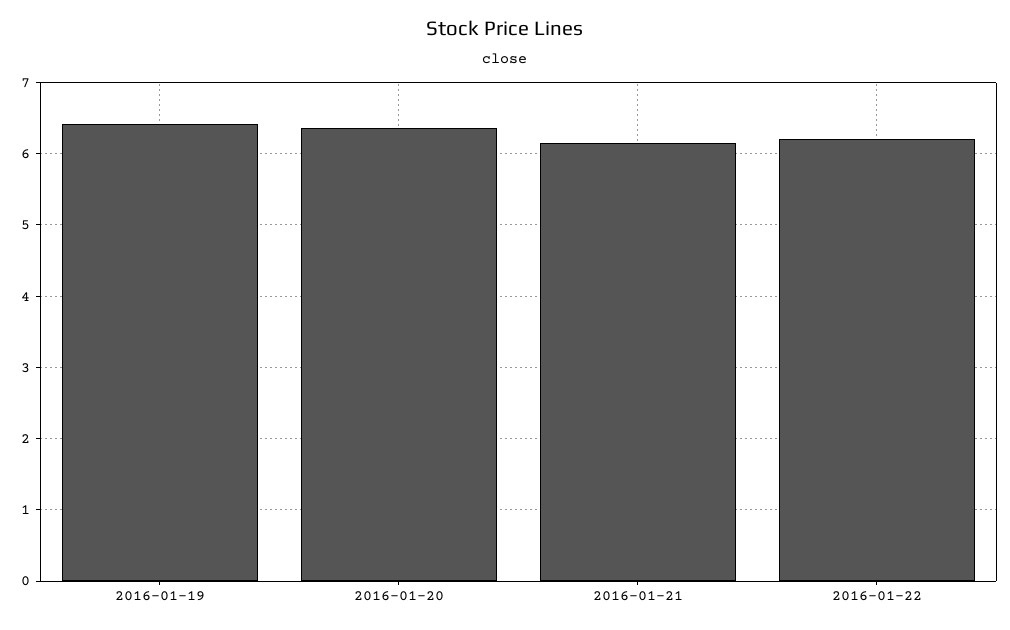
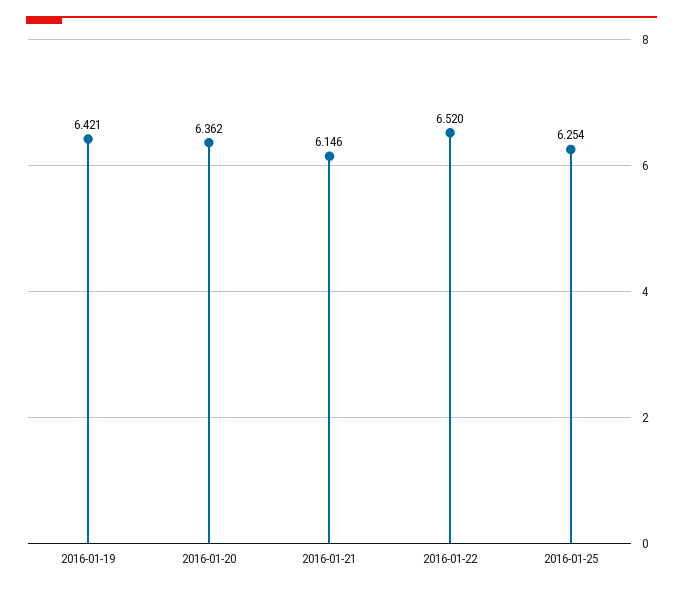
2016-01-22: 6.2 -> 6.52
2016-01-25: none -> 6.254

